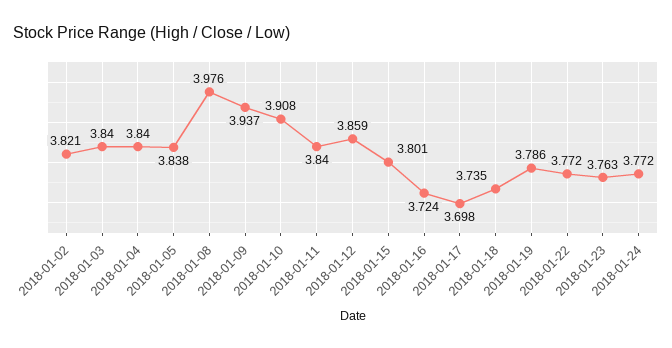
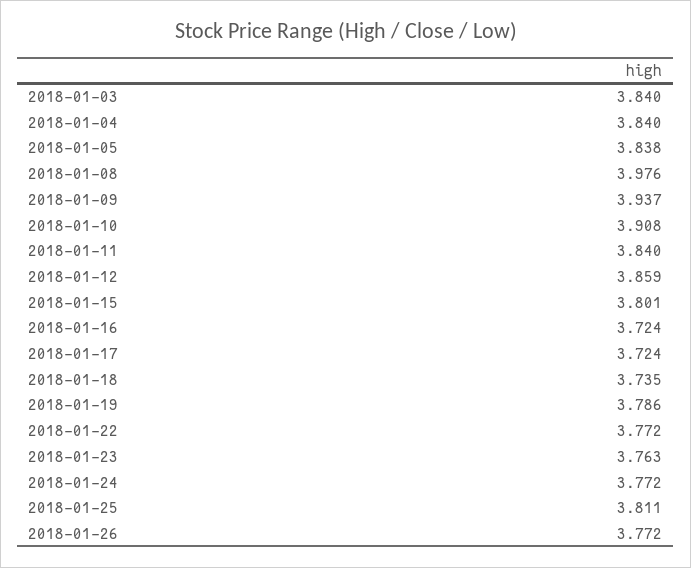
2018-01-02: 3.821 -> none
2018-01-17: 3.698 -> 3.724
2018-01-25: none -> 3.811
2018-01-26: none -> 3.772

